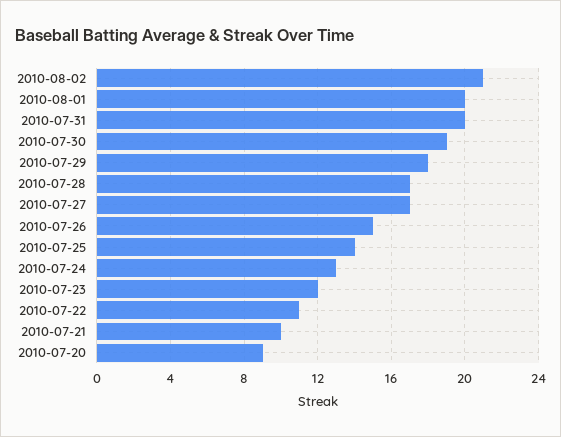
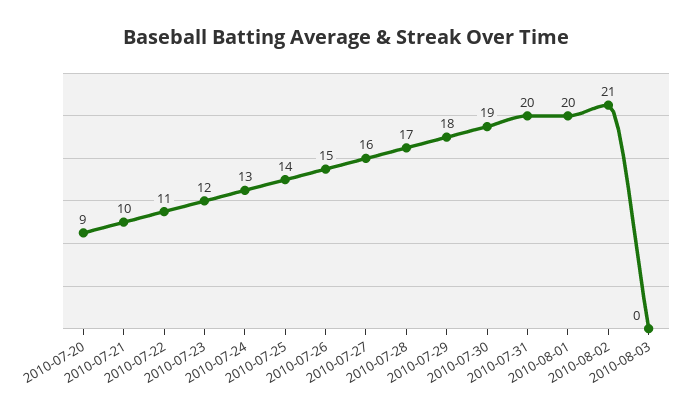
2010-07-27: 17 -> 16
2010-08-03: none -> 0

